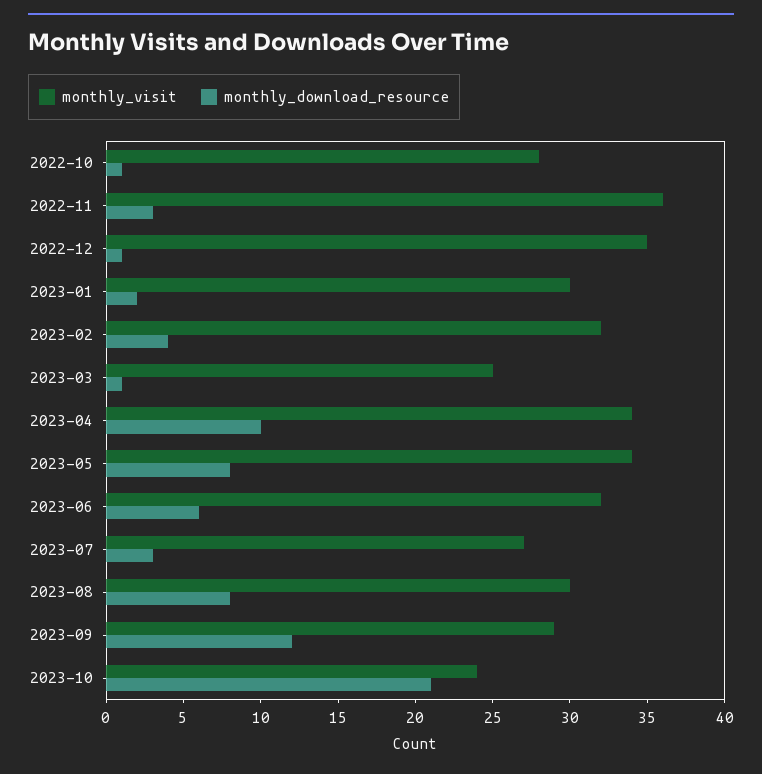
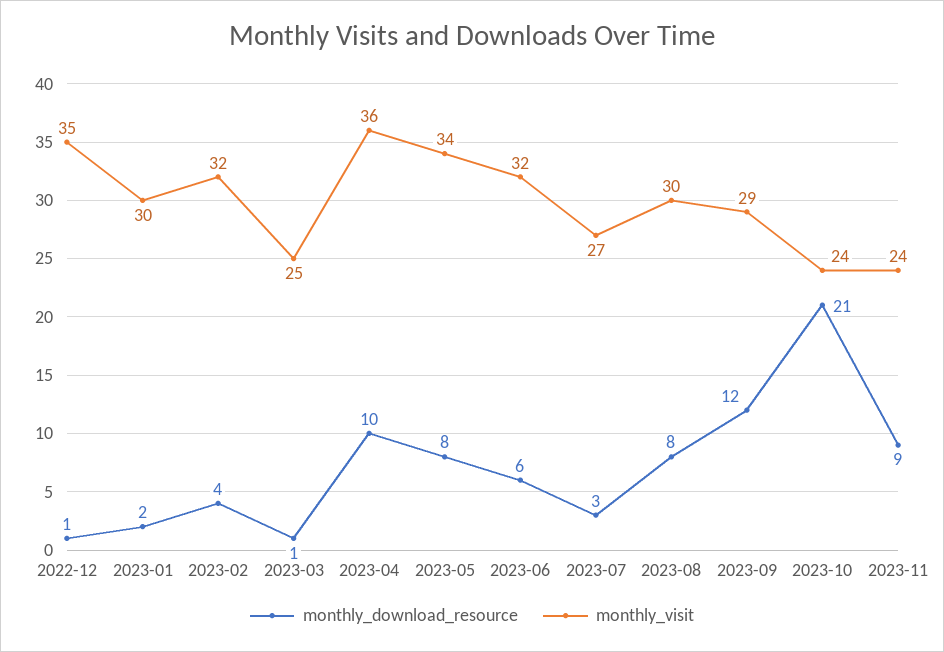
monthly_visit, 2022-10: 28 -> none
monthly_download_resource, 2022-10: 1 -> none
monthly_visit, 2022-11: 36 -> none
monthly_download_resource, 2022-11: 3 -> none
monthly_visit, 2023-04: 34 -> 36
monthly_download_resource, 2023-11: none -> 9
monthly_visit, 2023-11: none -> 24

